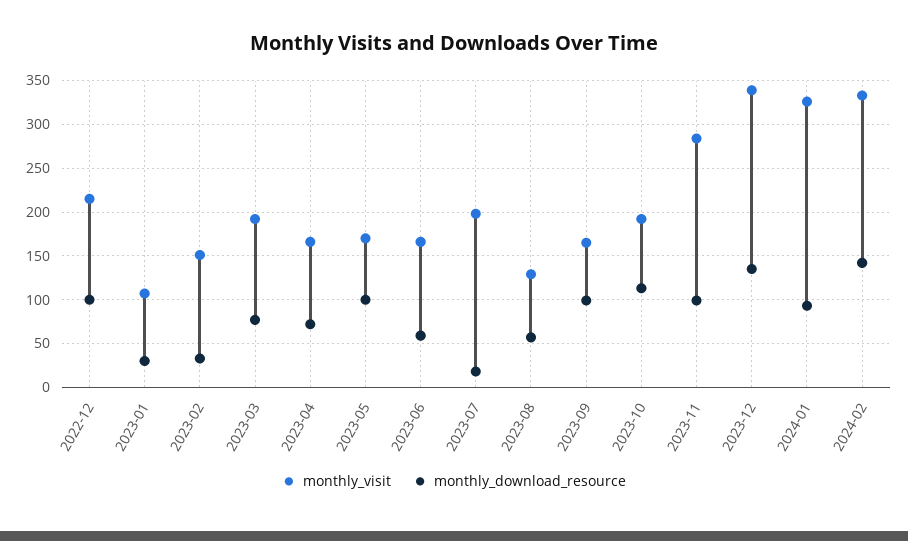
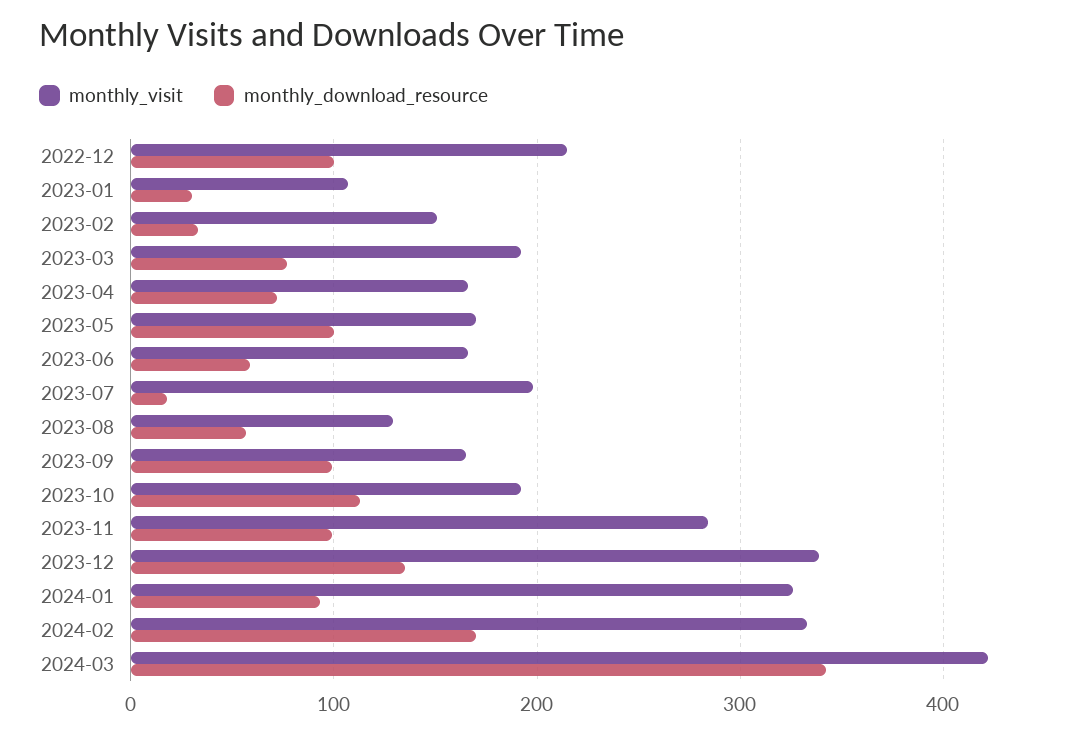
monthly_download_resource, 2024-02: 140 -> 170
monthly_visit, 2024-03: none -> 420
monthly_download_resource, 2024-03: none -> 340

